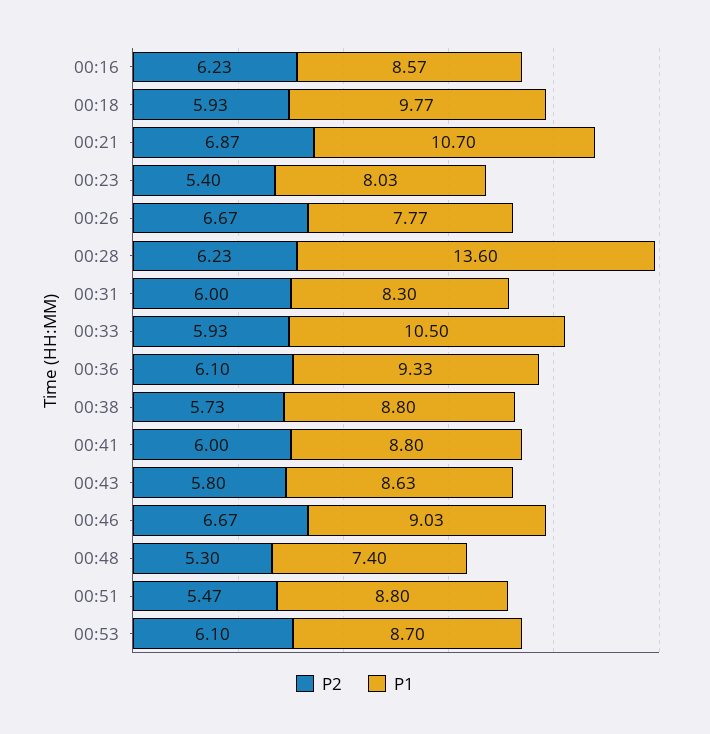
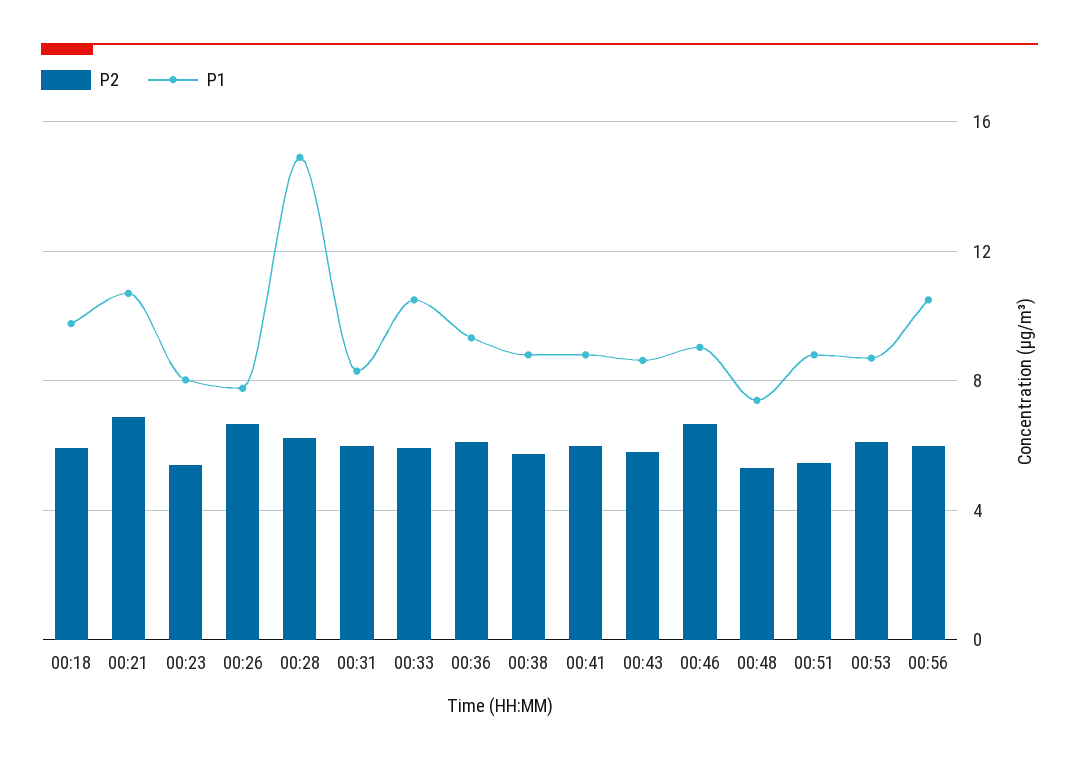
P2, 00:16: 6.23 -> none
P1, 00:16: 8.57 -> none
P1, 00:28: 13.6 -> 15
P2, 00:56: none -> 6
P1, 00:56: none -> 10.5

